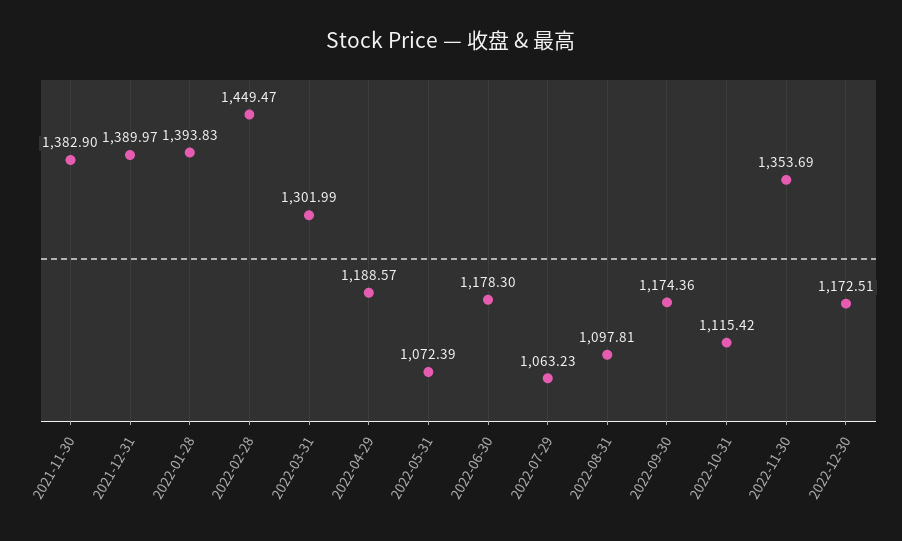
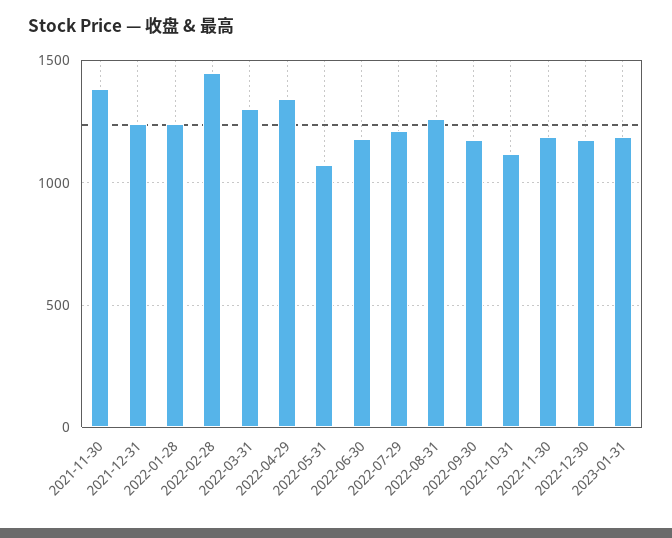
2021-12-31: 1389.97 -> 1250
2022-01-28: 1393.83 -> 1250
2022-04-29: 1188.57 -> 1350
2022-07-29: 1063.23 -> 1200
2022-08-31: 1097.81 -> 1250
2022-11-30: 1353.69 -> 1200
2023-01-31: none -> 1200

